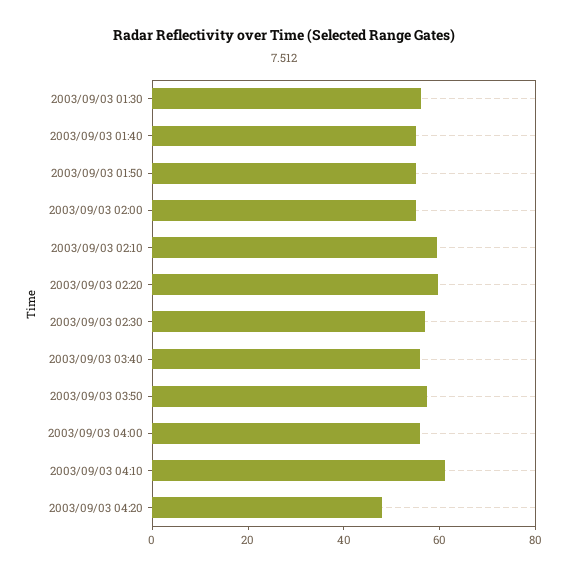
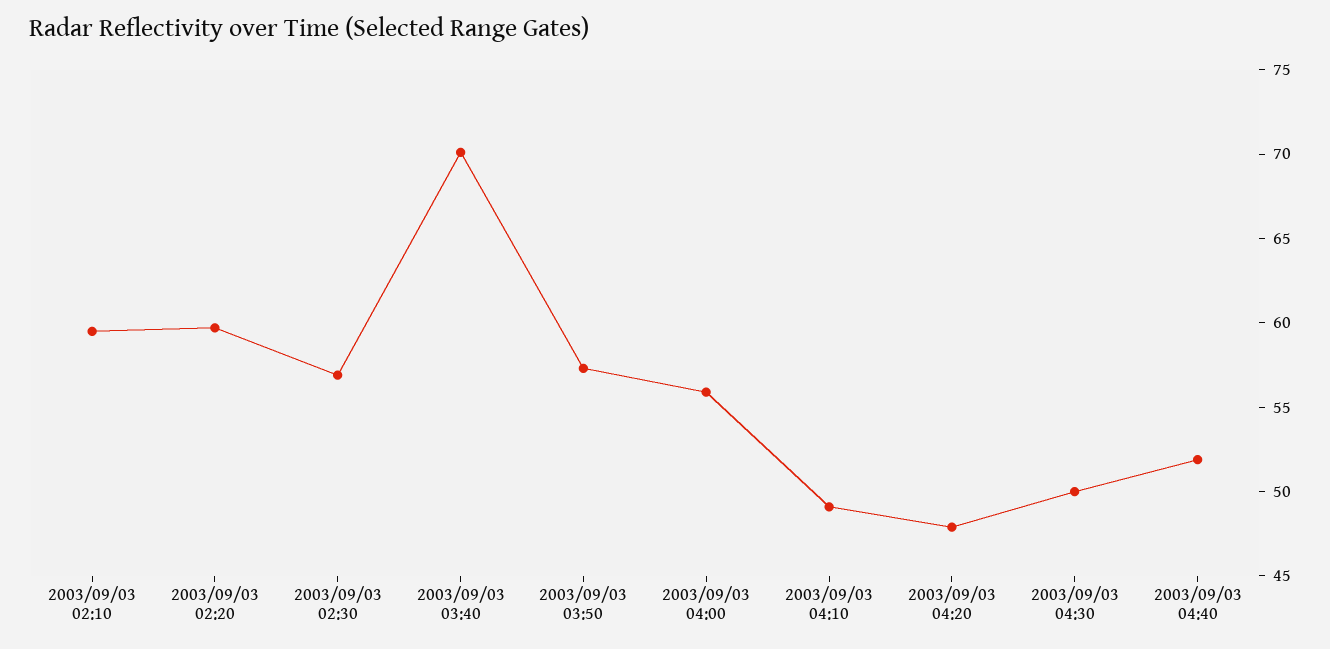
2003/09/03 01:30: 55 -> none
2003/09/03 01:40: 55 -> none
2003/09/03 01:50: 55 -> none
2003/09/03 02:00: 55 -> none
2003/09/03 03:40: 55 -> 70
2003/09/03 04:10: 60 -> 49
2003/09/03 04:30: none -> 50
2003/09/03 04:40: none -> 52

